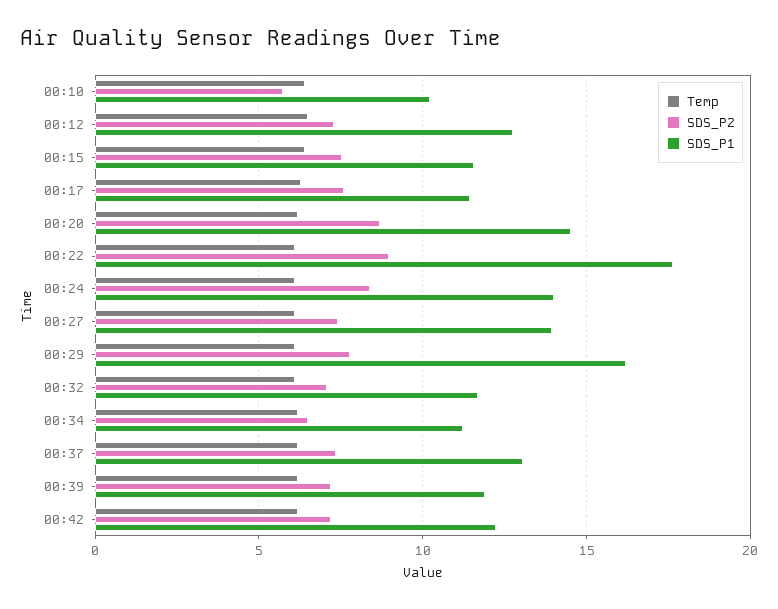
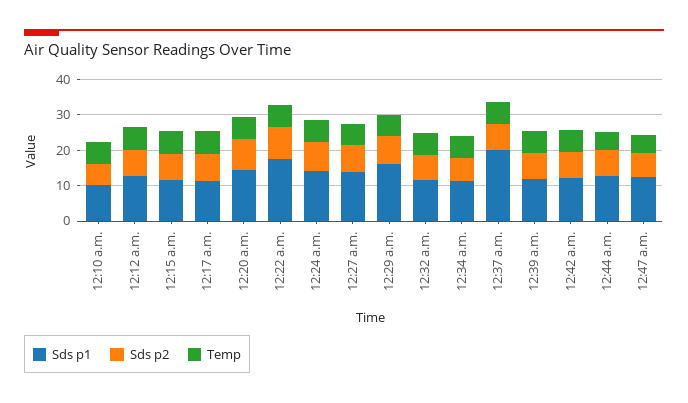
SDS_P1, 00:37: 13 -> 20
SDS_P1, 12:44 a.m.: none -> 12.5
SDS_P2, 12:44 a.m.: none -> 7.5
Temp, 12:44 a.m.: none -> 5
SDS_P1, 12:47 a.m.: none -> 12.5
SDS_P2, 12:47 a.m.: none -> 7.5
Temp, 12:47 a.m.: none -> 5

